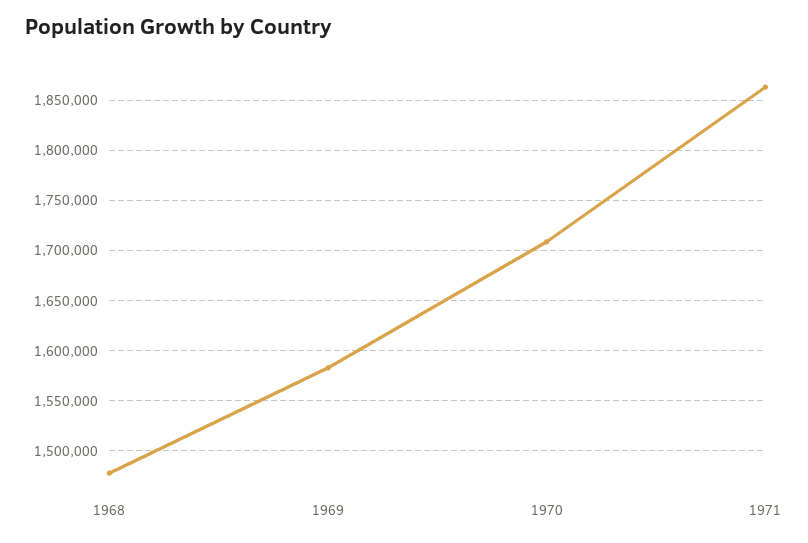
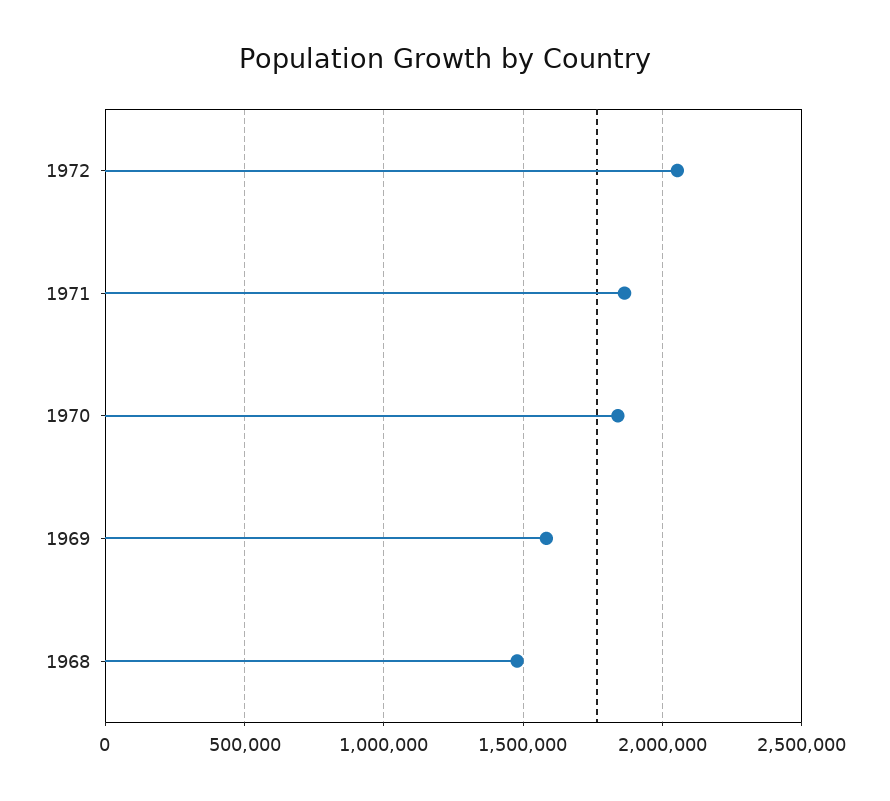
1970: 1710000 -> 1850000
1972: none -> 2050000

